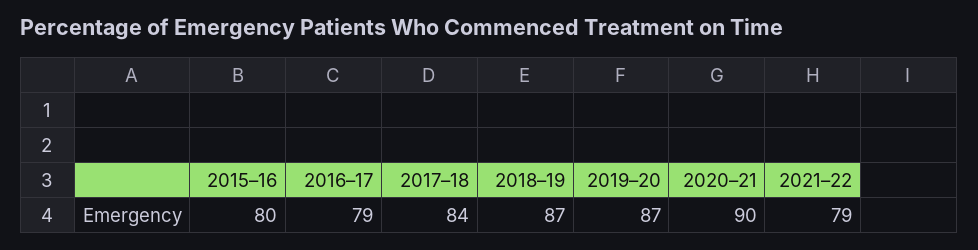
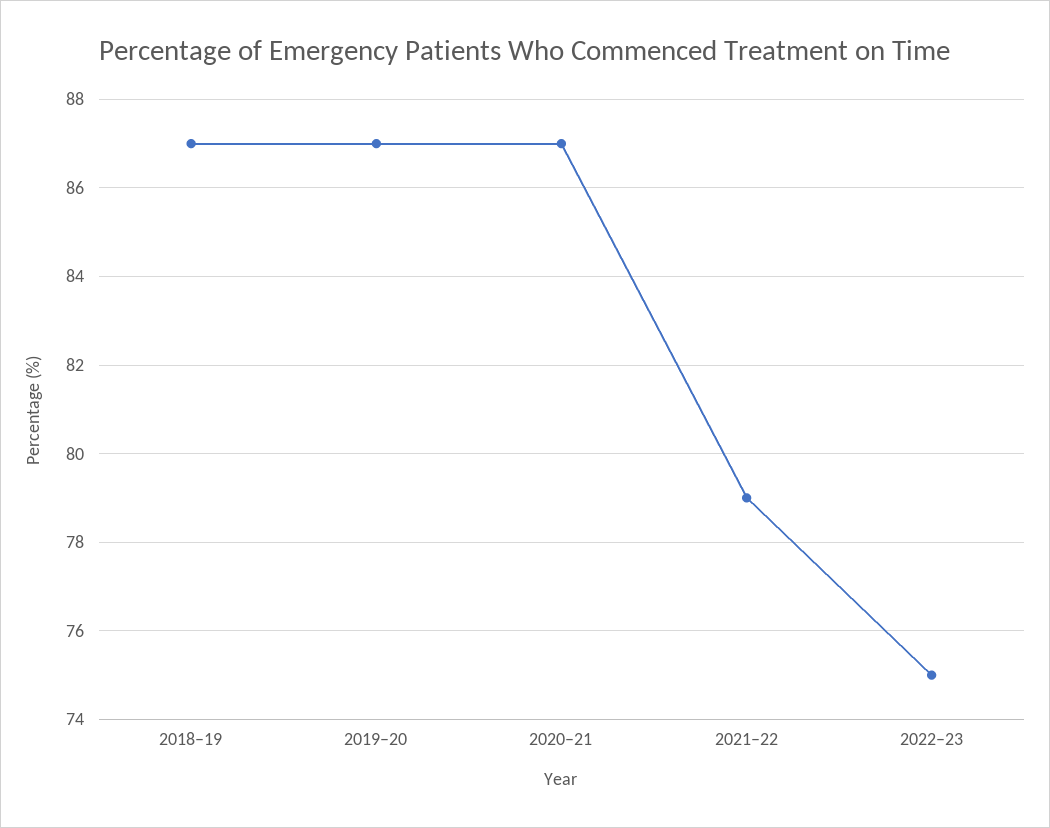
2015–16: 80 -> none
2016–17: 79 -> none
2017–18: 84 -> none
2020–21: 90 -> 87
2022–23: none -> 75

